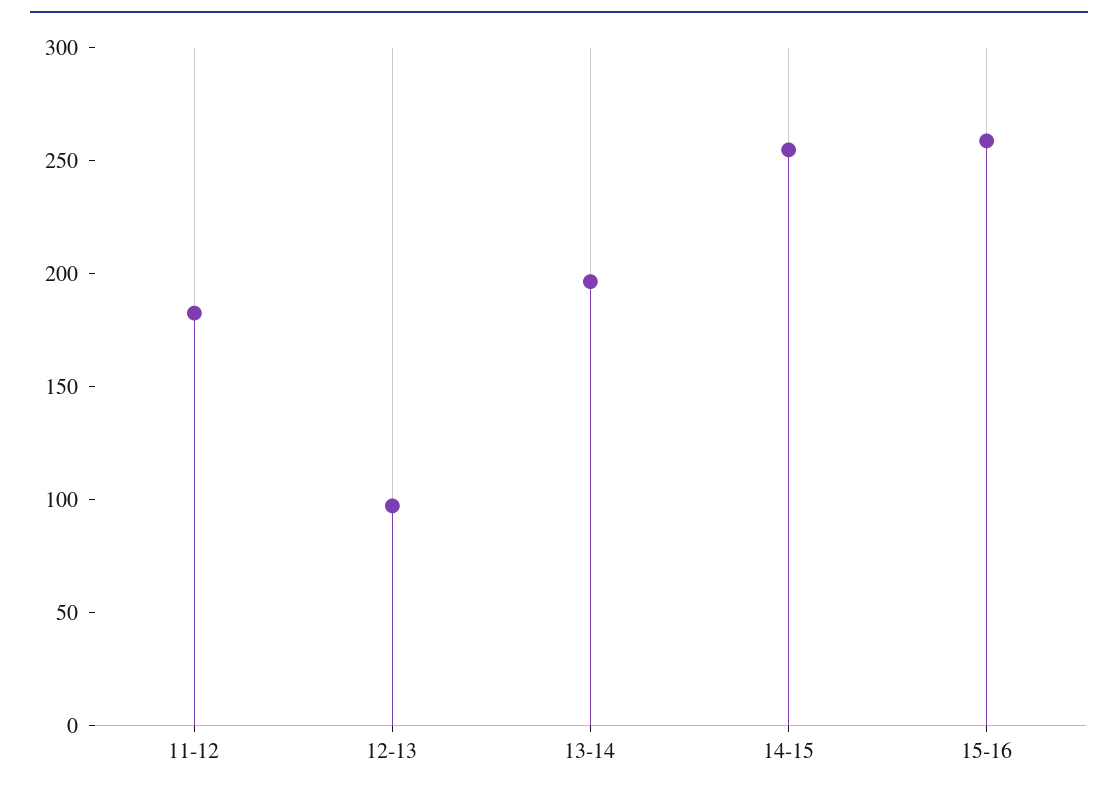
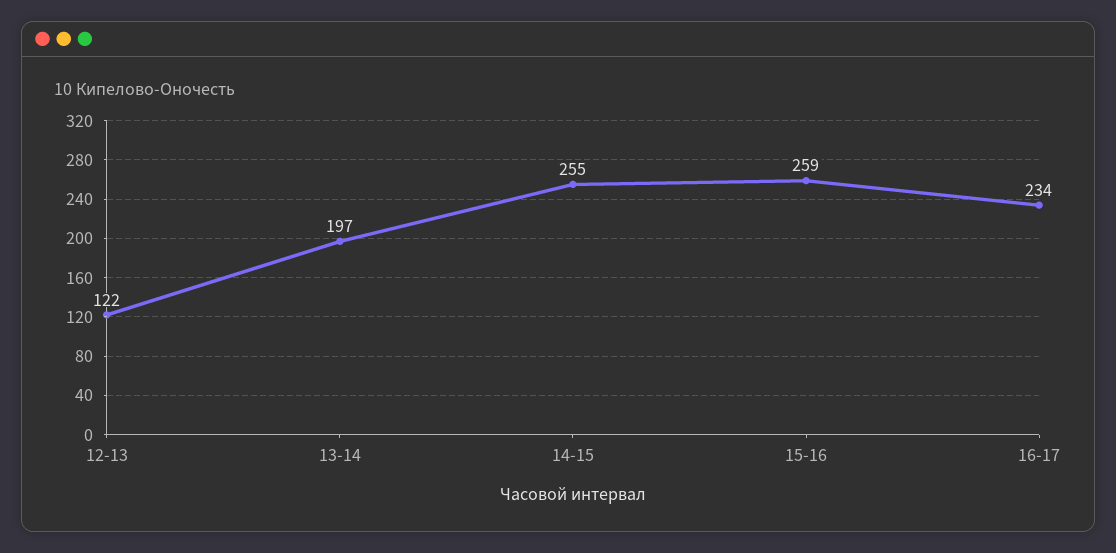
11-12: 180 -> none
12-13: 100 -> 122
16-17: none -> 234

